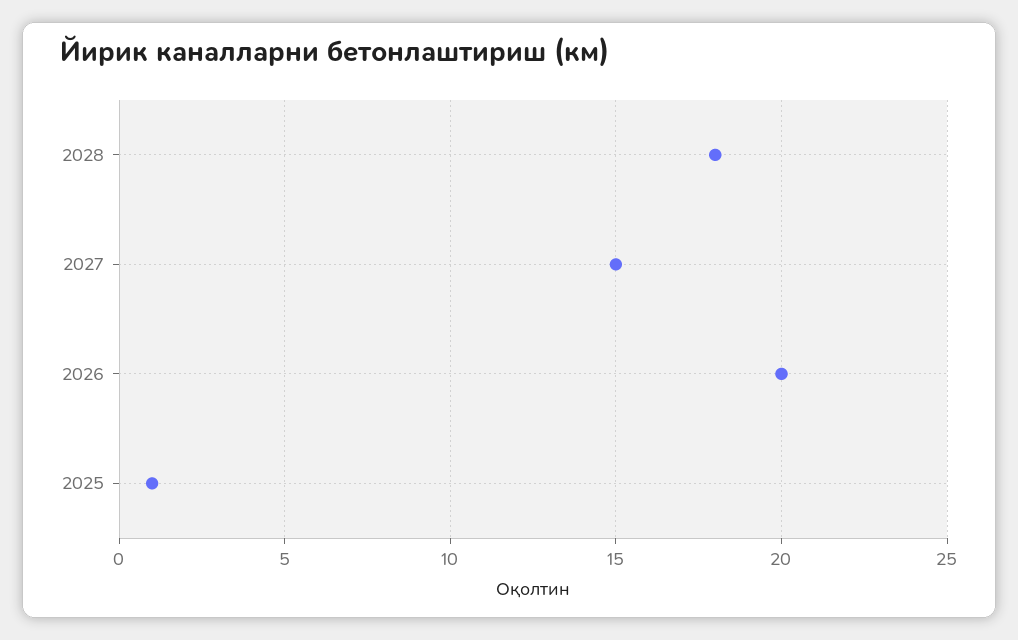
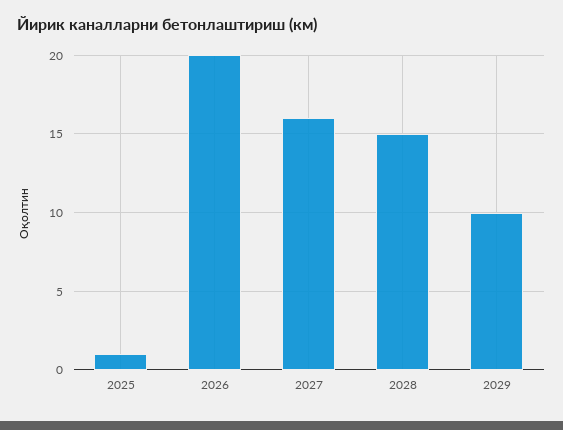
2028: 18 -> 15
2027: 15 -> 16
2029: none -> 10

